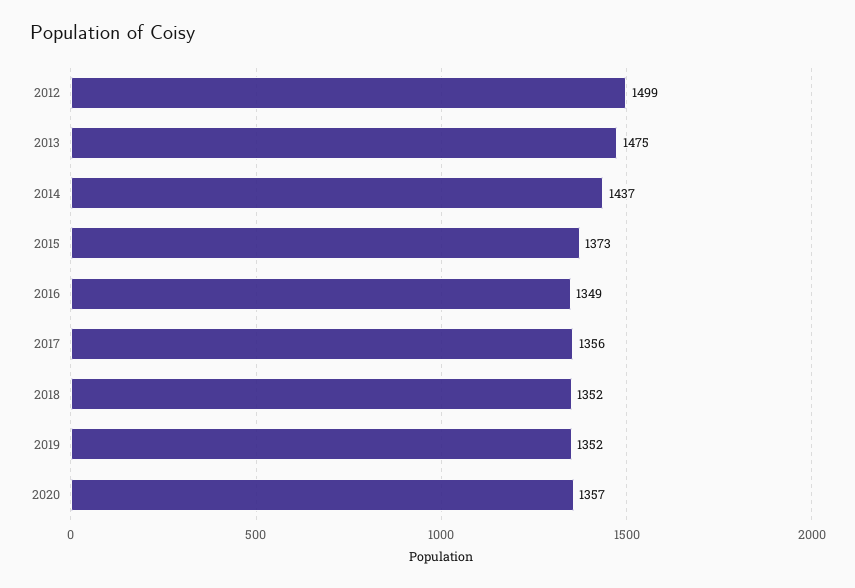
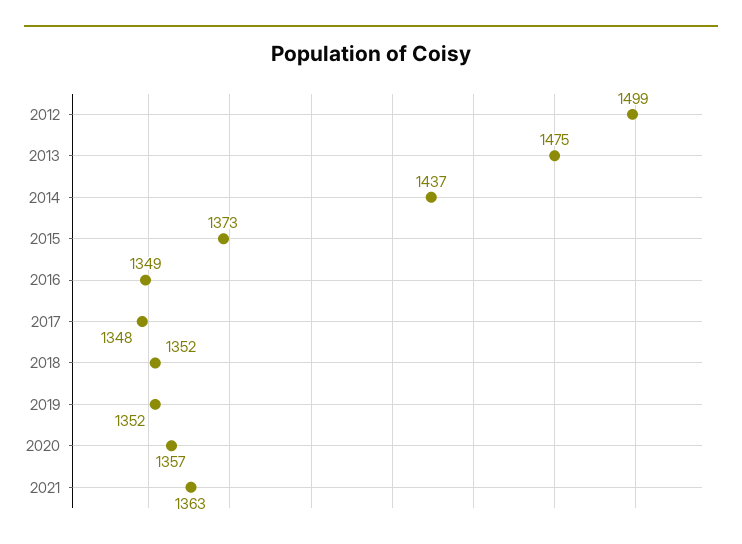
2017: 1356 -> 1348
2021: none -> 1363

